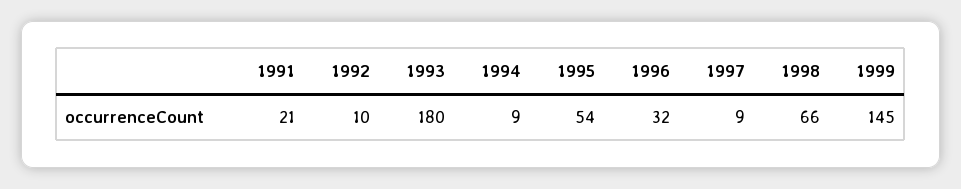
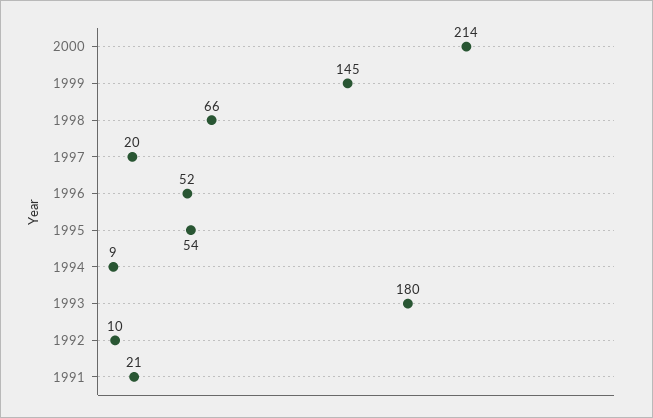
1996: 32 -> 52
1997: 9 -> 20
2000: none -> 214

